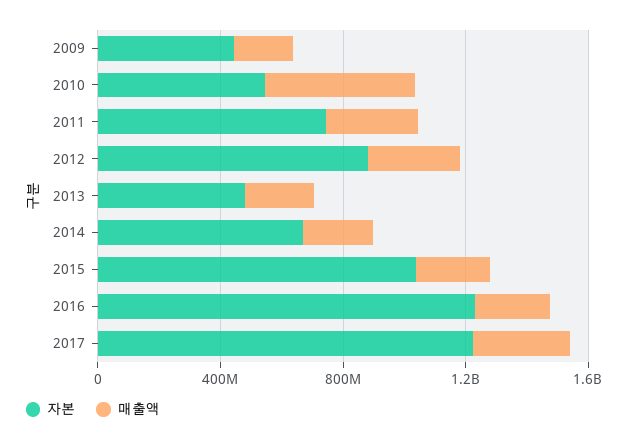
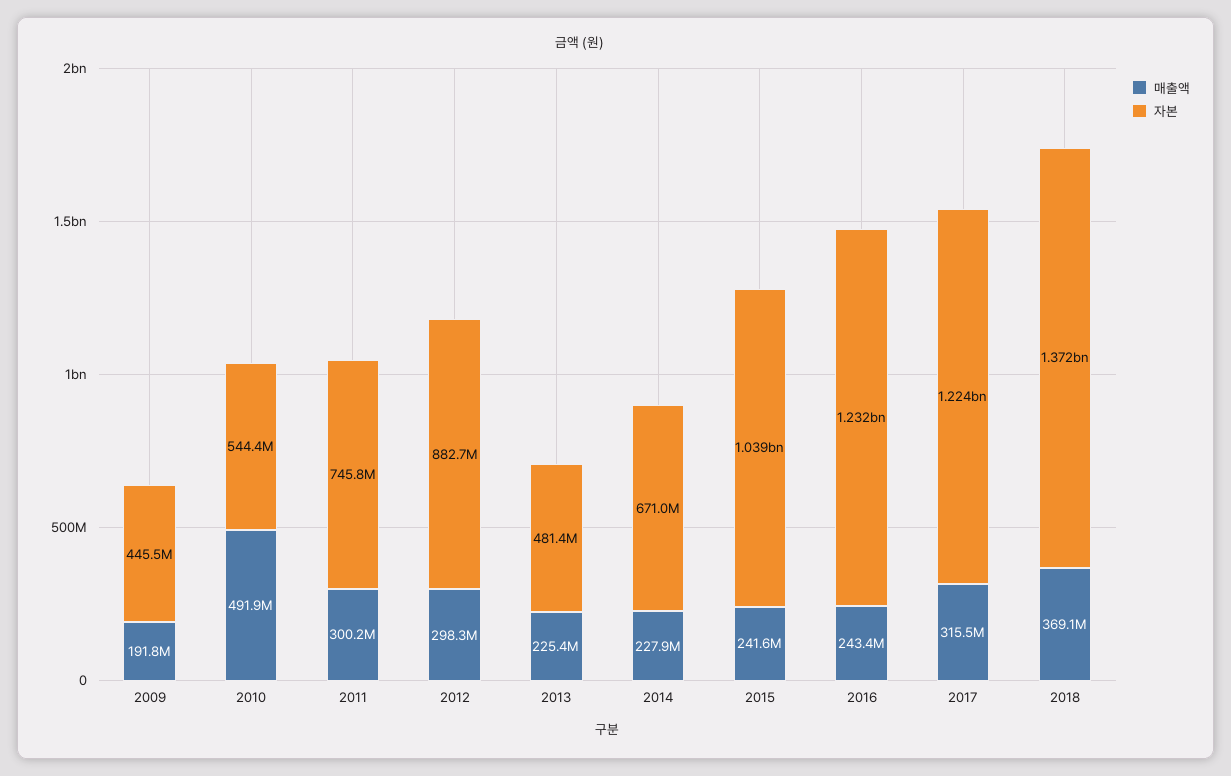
매출액, 2018: none -> 369100000
자본, 2018: none -> 1372000000

